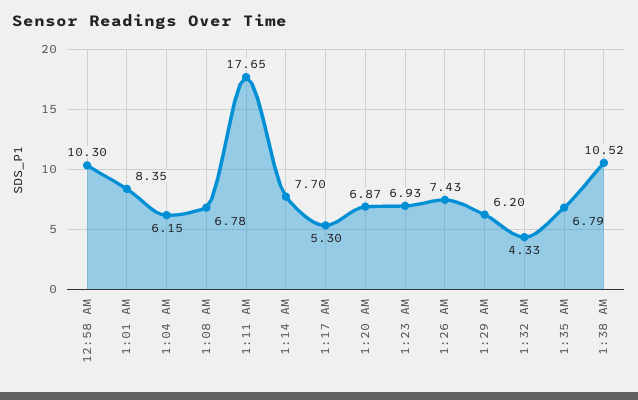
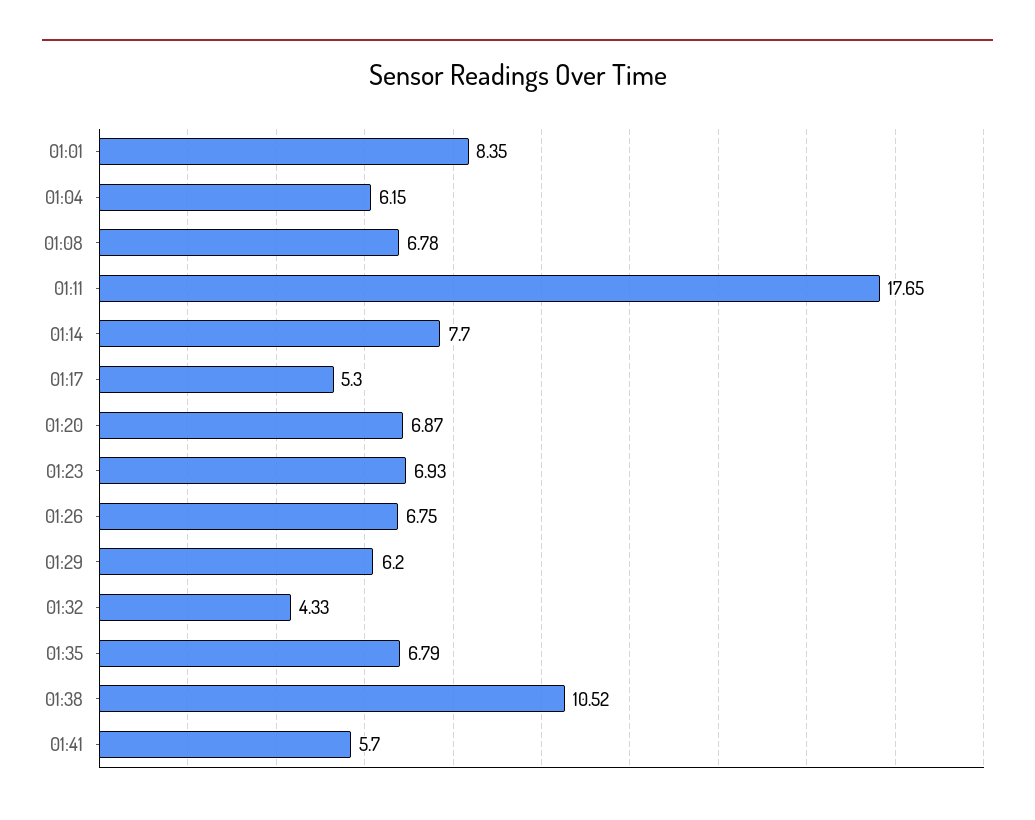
12:58 AM: 10.3 -> none
1:26 AM: 7.43 -> 6.75
01:41: none -> 5.7

